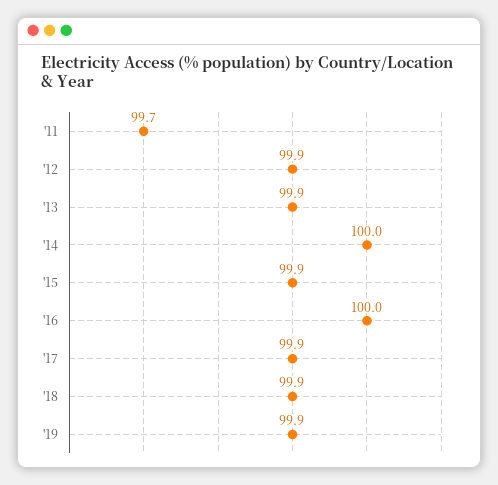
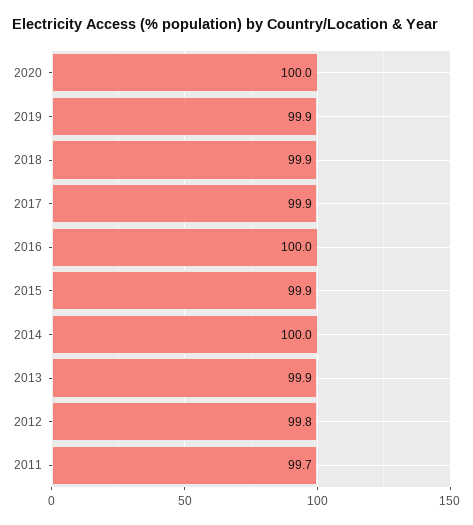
'12: 99.9 -> 99.8
2020: none -> 100

